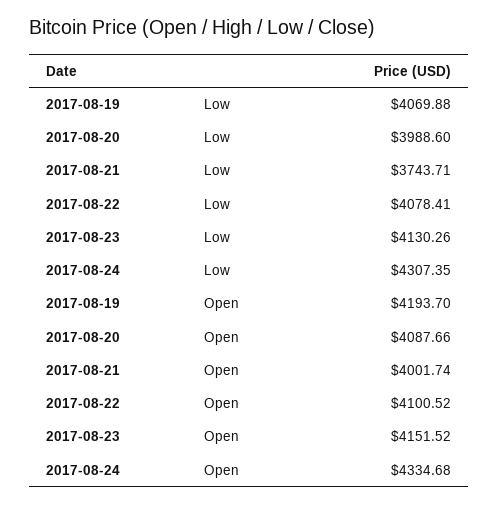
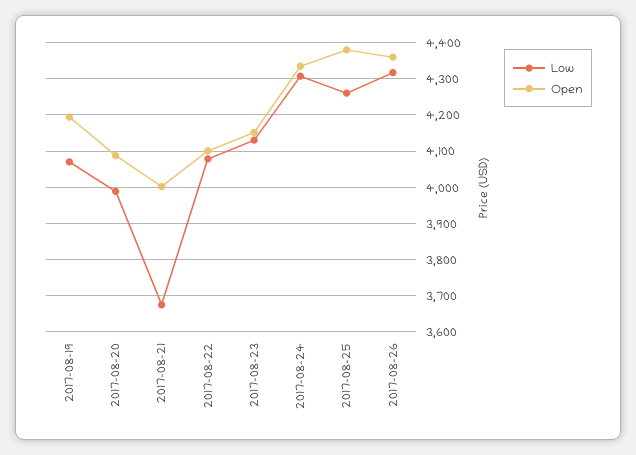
Low, 2017-08-21: 3743.71 -> 3680
Low, 2017-08-25: none -> 4260
Open, 2017-08-25: none -> 4380
Low, 2017-08-26: none -> 4320
Open, 2017-08-26: none -> 4360

